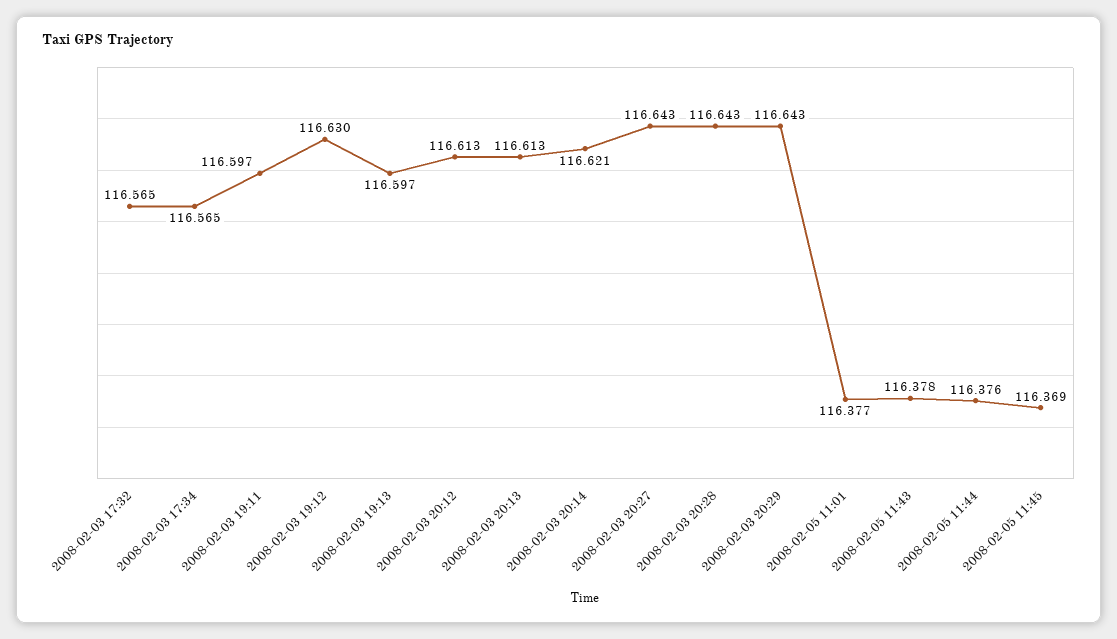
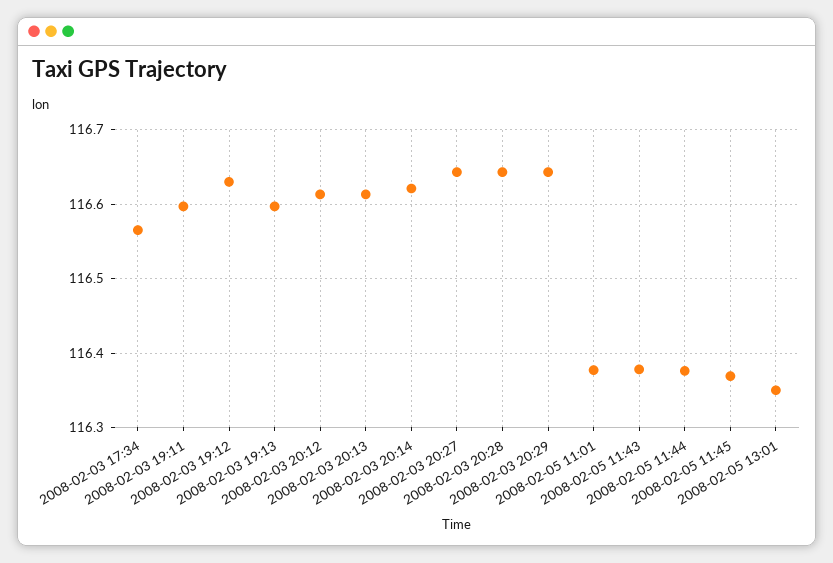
2008-02-03 17:32: 116.565 -> none
2008-02-05 13:01: none -> 116.35

